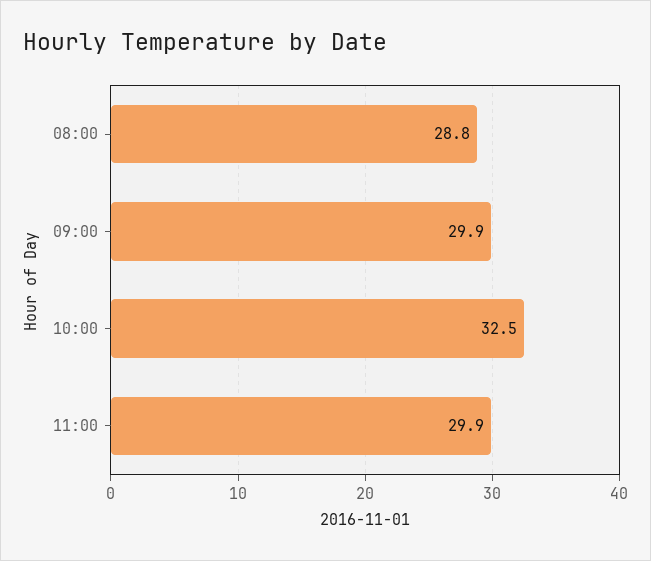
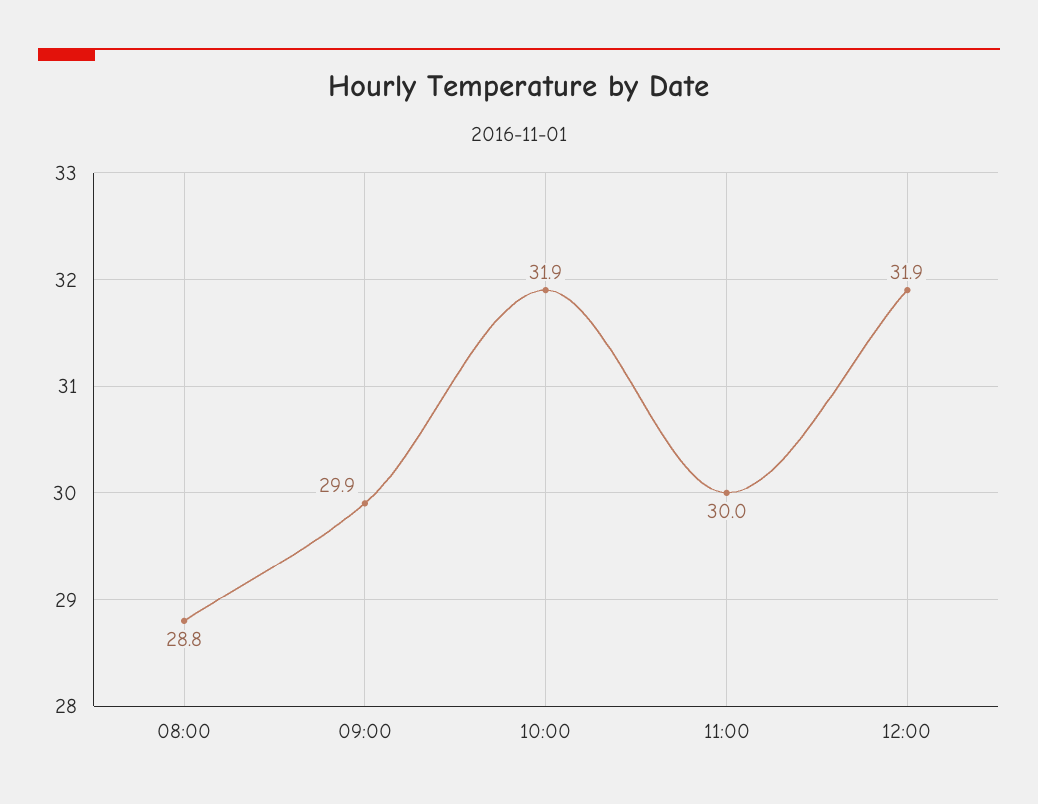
10:00: 32.5 -> 31.9
11:00: 29.9 -> 30
12:00: none -> 31.9

